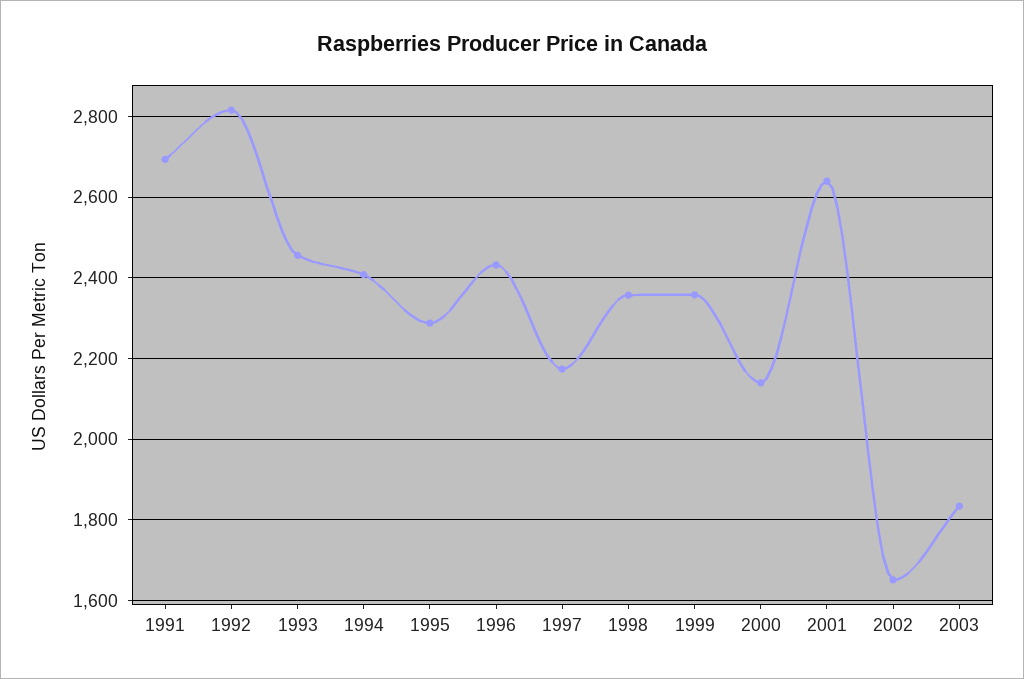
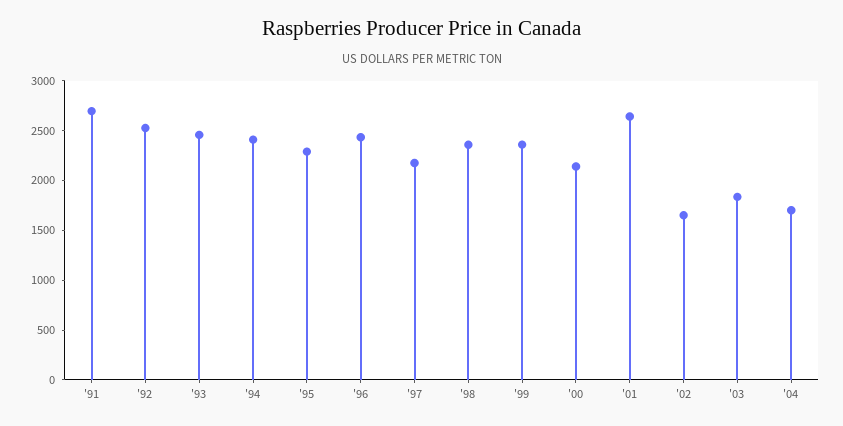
1992: 2820 -> 2500
'04: none -> 1700

